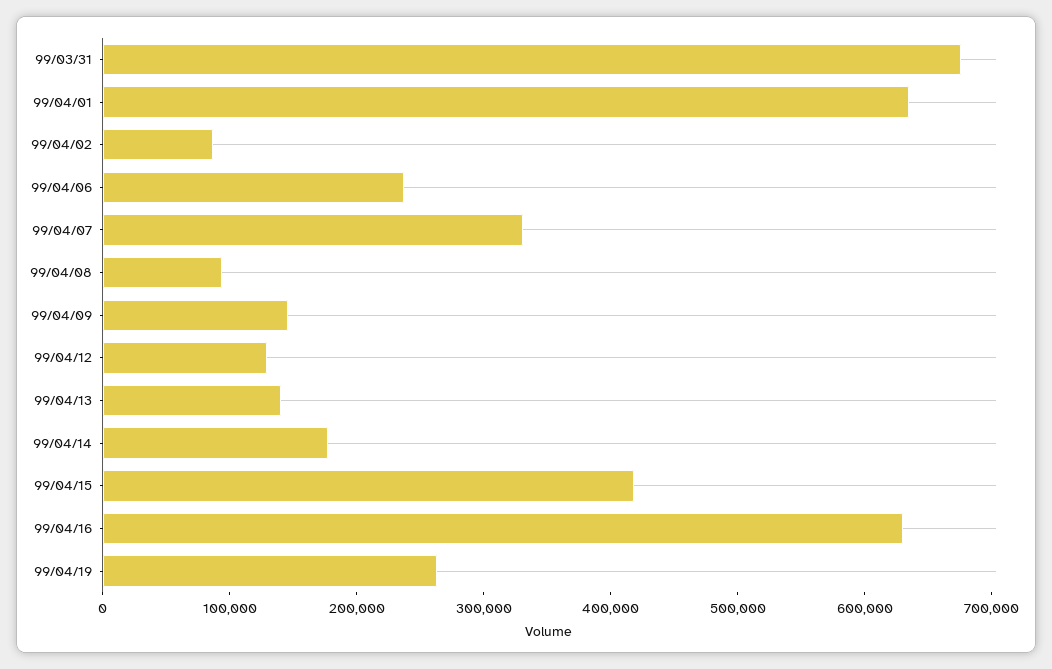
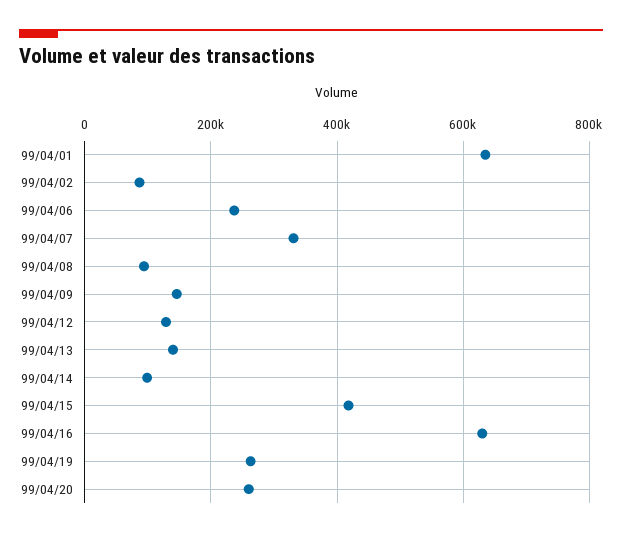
99/03/31: 680000 -> none
99/04/14: 180000 -> 100000
99/04/20: none -> 260000

